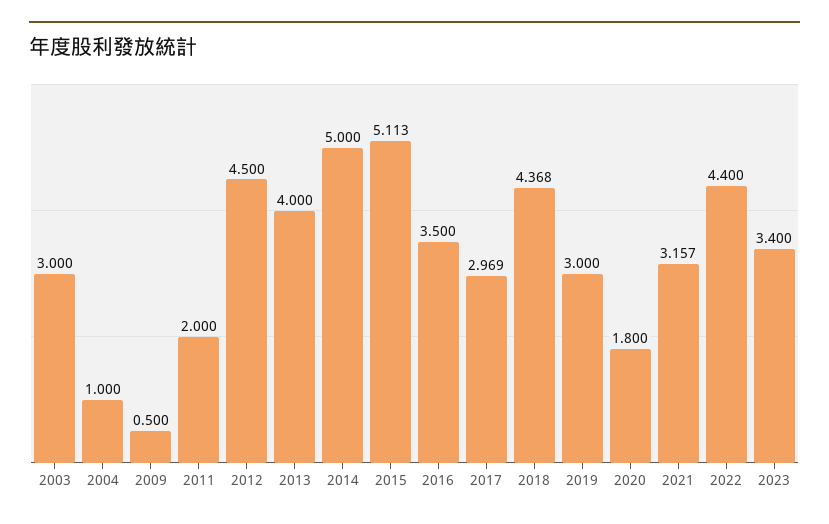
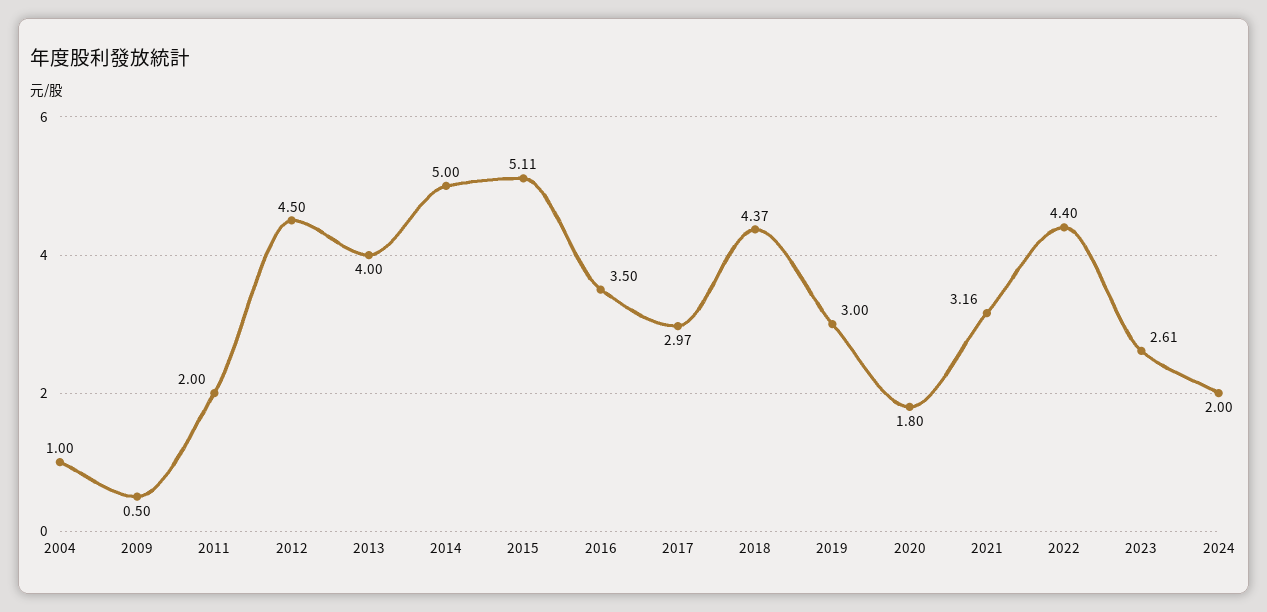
2003: 3 -> none
2023: 3.4 -> 2.61
2024: none -> 2

